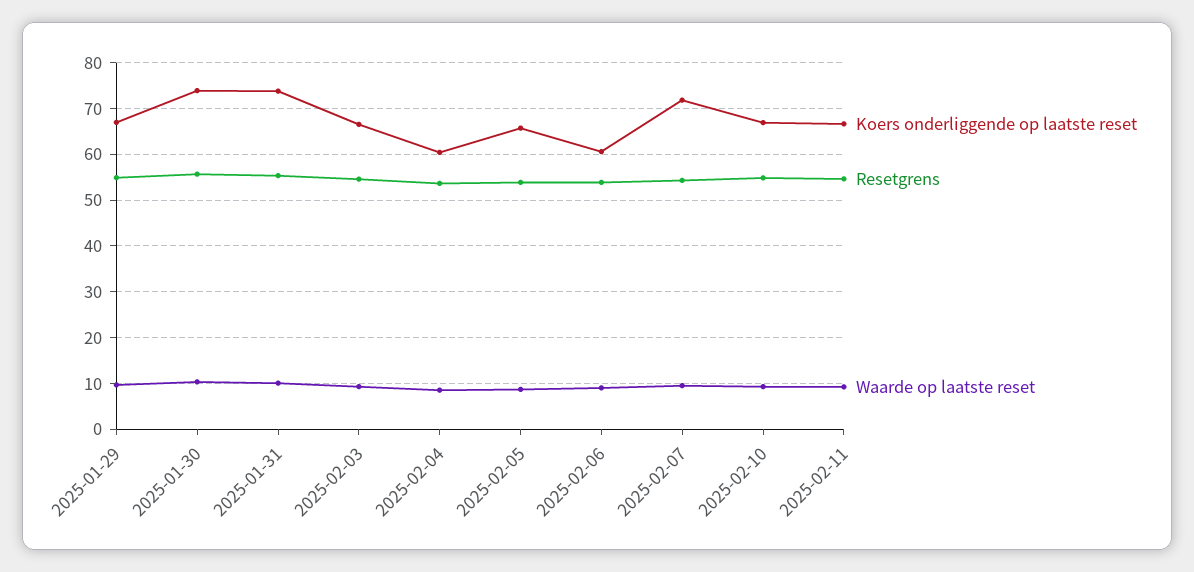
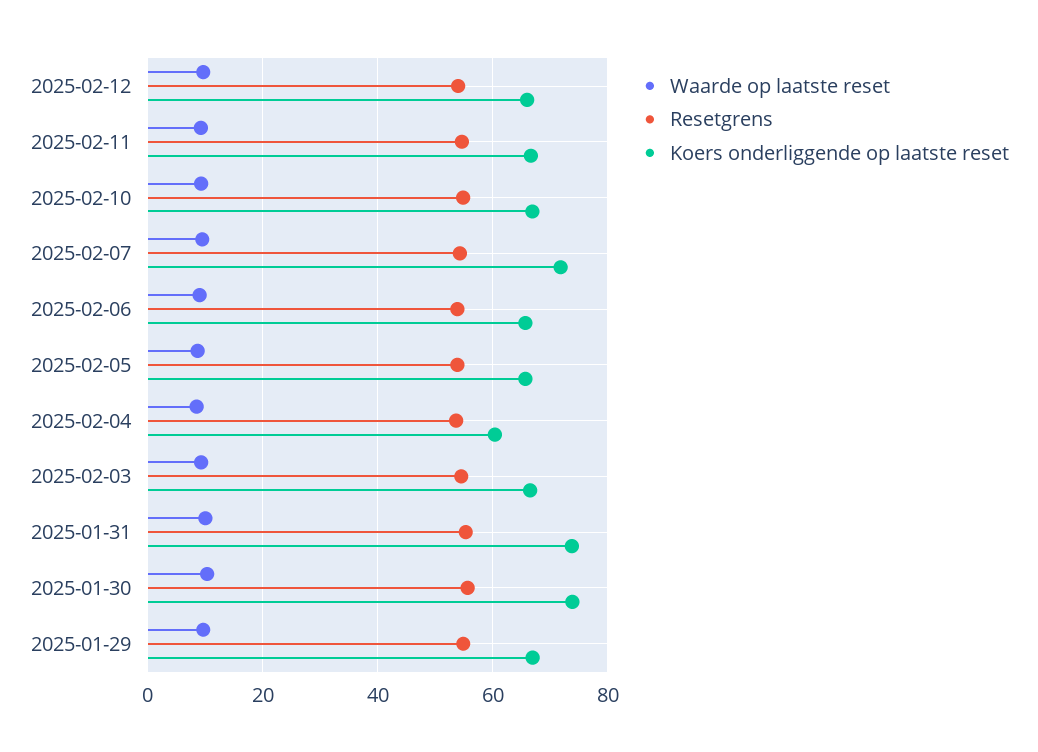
Koers onderliggende op laatste reset, 2025-02-06: 60 -> 66
Waarde op laatste reset, 2025-02-12: none -> 10
Resetgrens, 2025-02-12: none -> 54
Koers onderliggende op laatste reset, 2025-02-12: none -> 66

